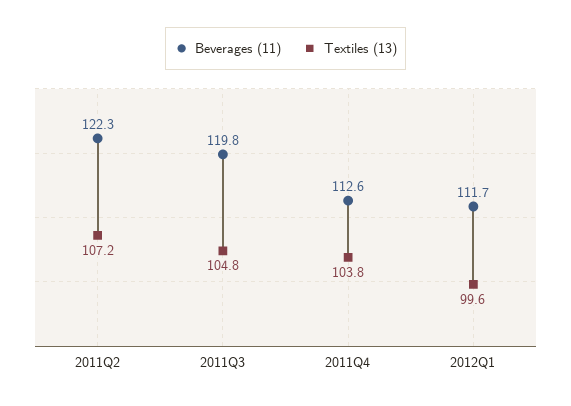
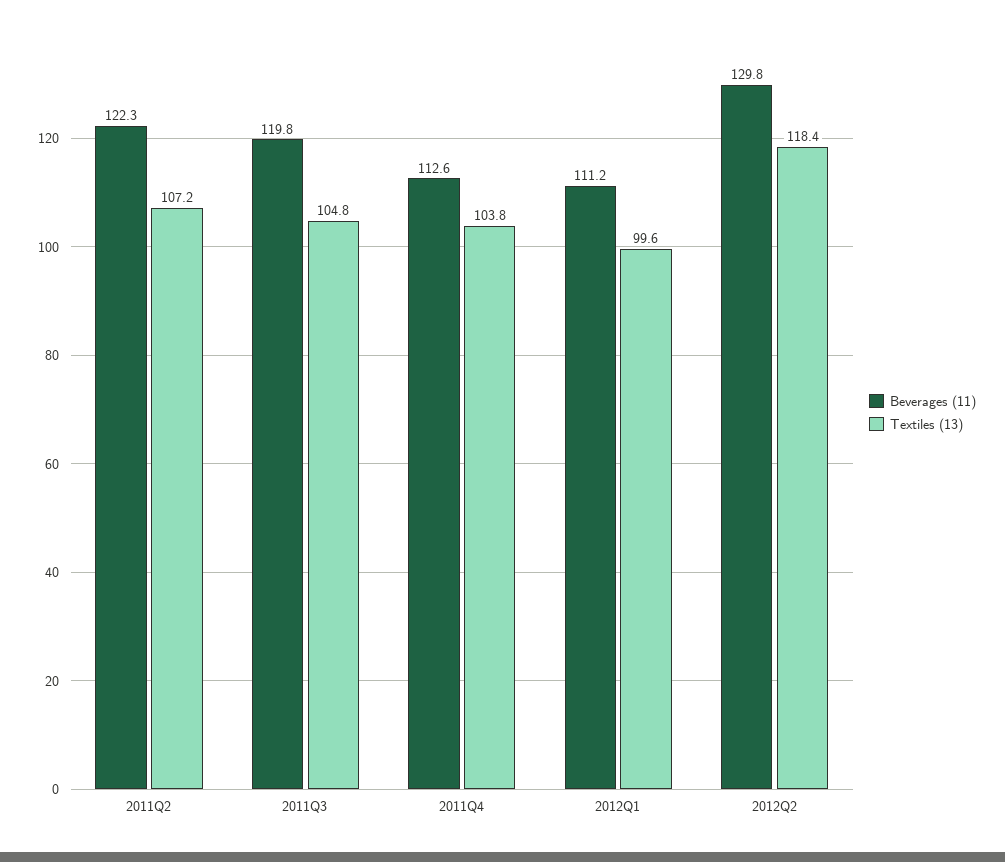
Beverages (11), 2012Q1: 111.7 -> 111.2
Beverages (11), 2012Q2: none -> 129.8
Textiles (13), 2012Q2: none -> 118.4

